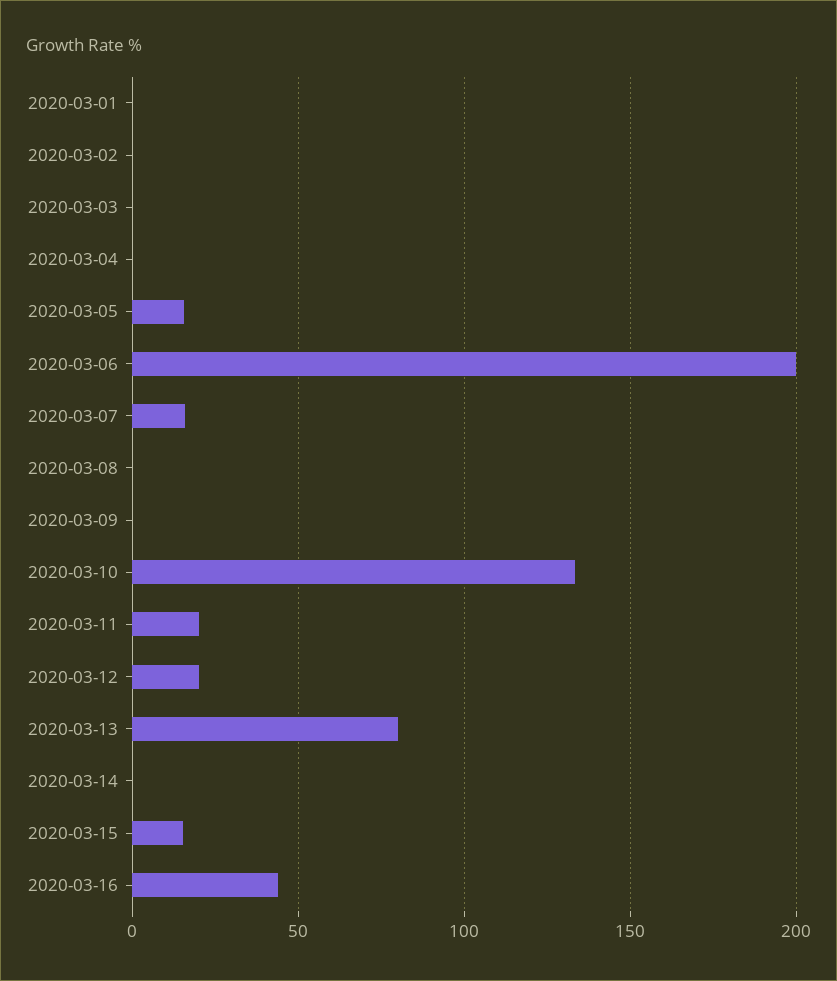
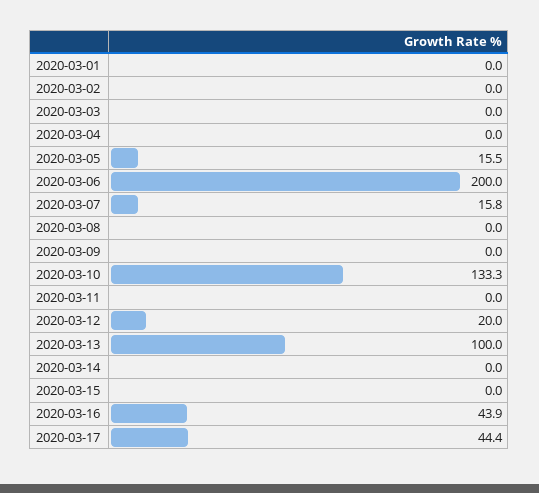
2020-03-11: 20 -> 0
2020-03-13: 80 -> 100
2020-03-15: 15 -> 0
2020-03-17: none -> 44.4

